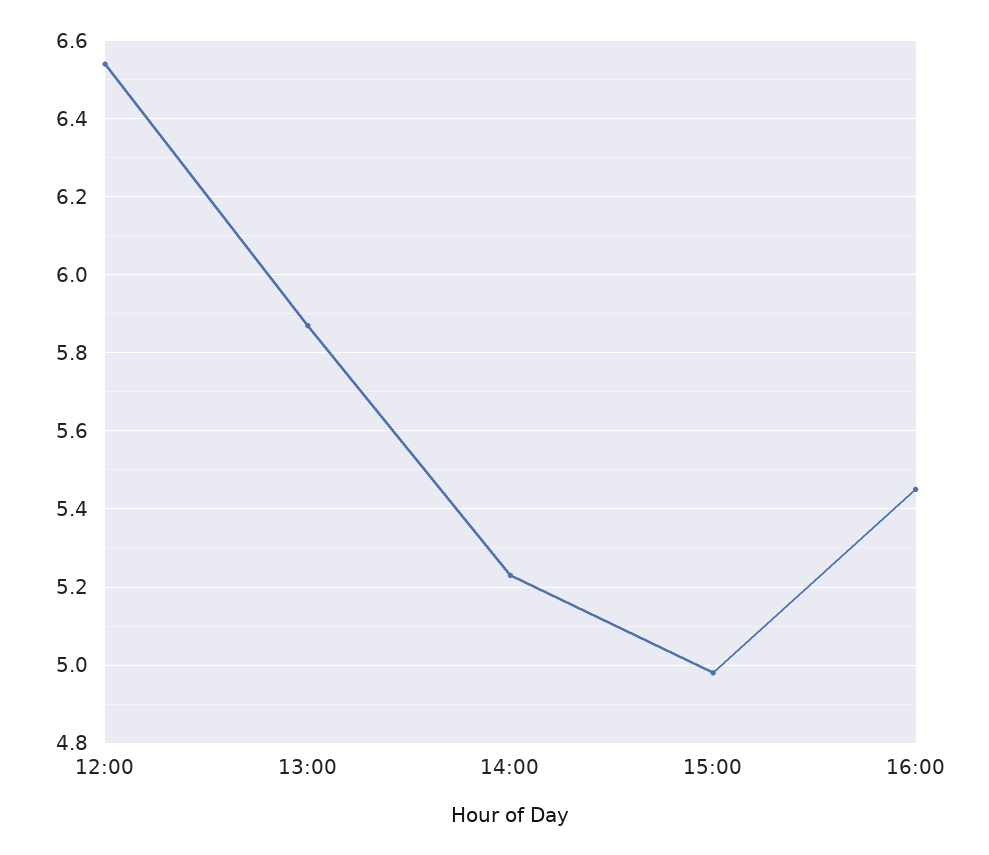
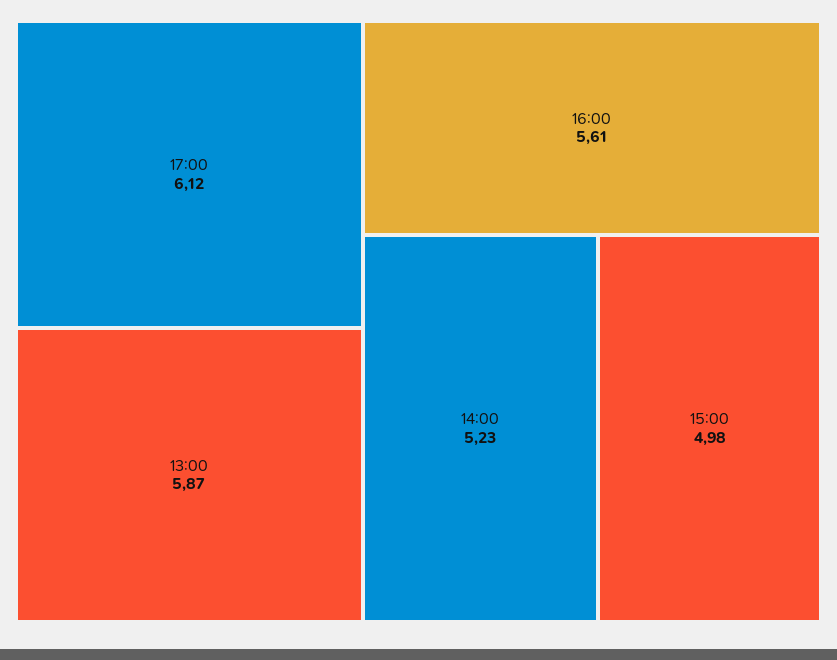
12:00: 6.55 -> none
16:00: 5.45 -> 5.61
17:00: none -> 6.12

